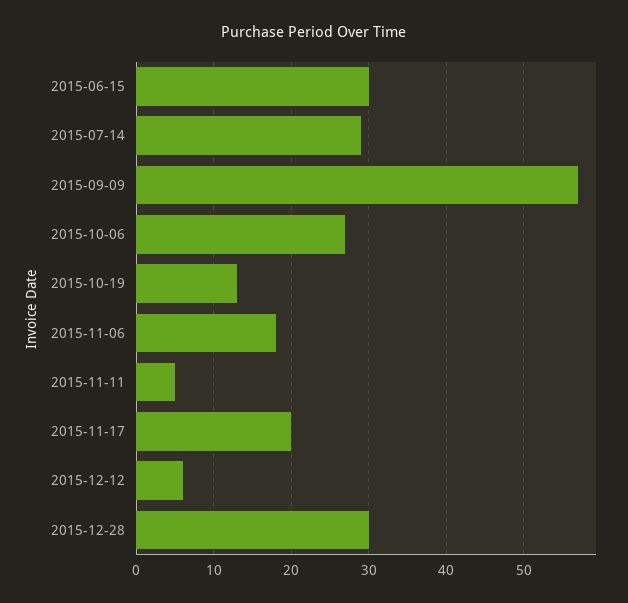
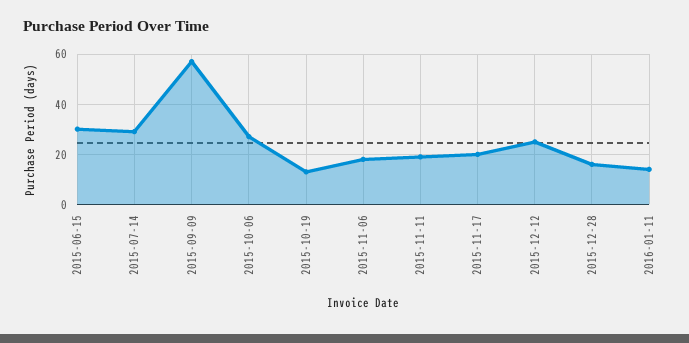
2015-11-11: 5 -> 20
2015-12-12: 6 -> 25
2015-12-28: 30 -> 15
2016-01-11: none -> 15

